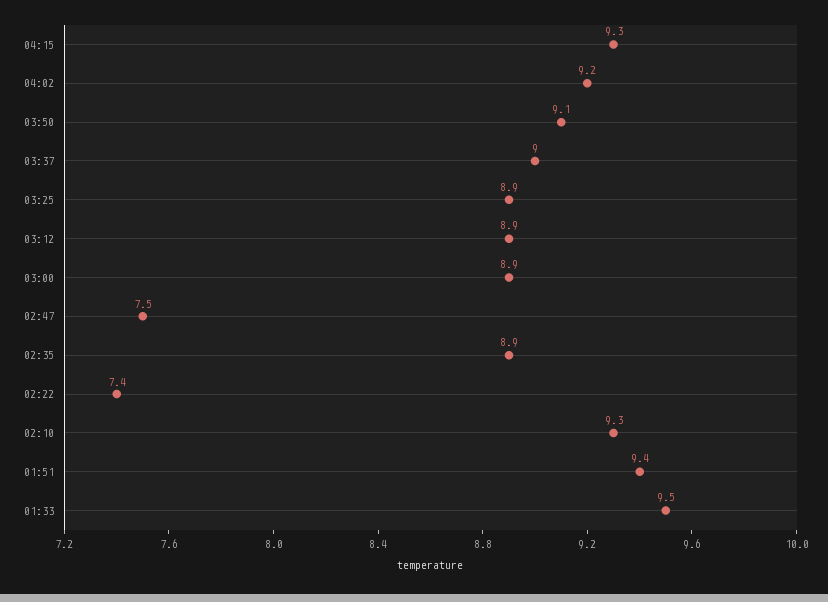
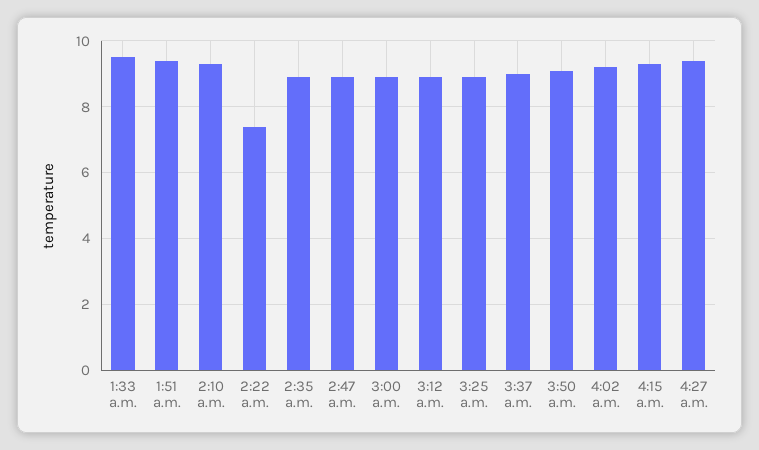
02:47: 7.5 -> 9
4:27 a.m.: none -> 9.5

